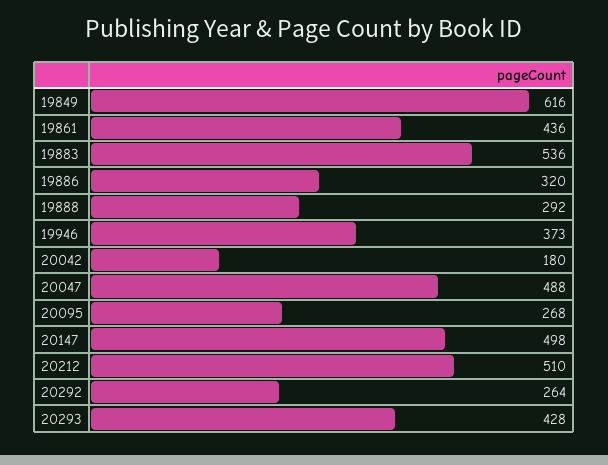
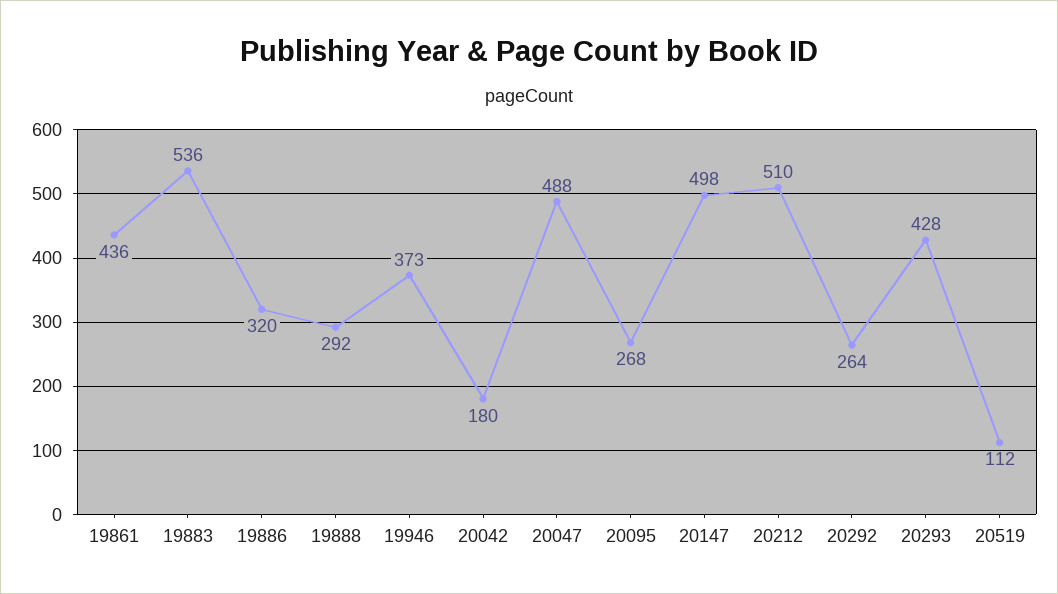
19849: 616 -> none
20519: none -> 112

